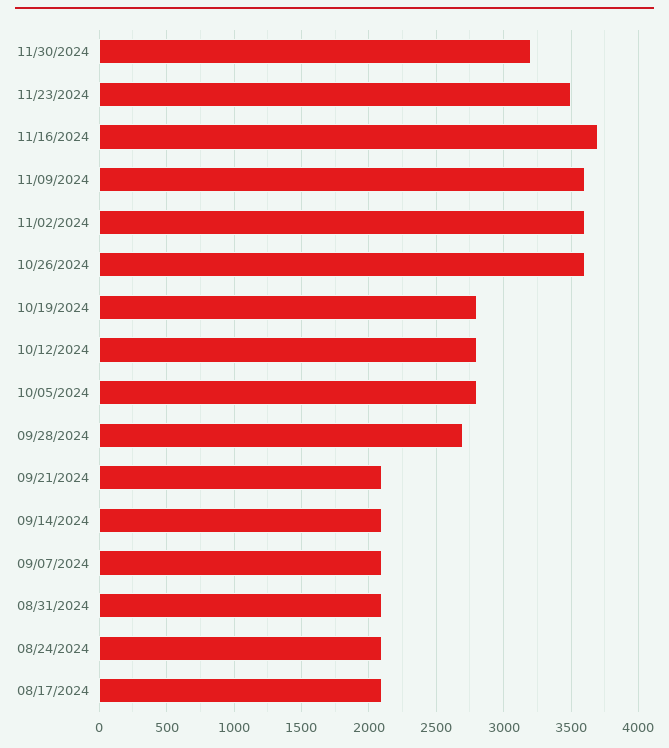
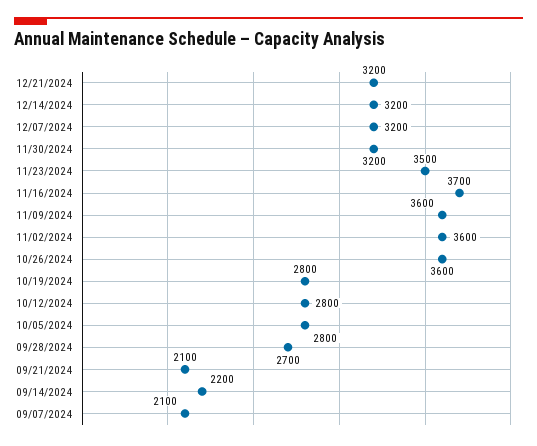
09/14/2024: 2100 -> 2200
08/31/2024: 2100 -> none
08/24/2024: 2100 -> none
08/17/2024: 2100 -> none
12/21/2024: none -> 3200
12/14/2024: none -> 3200
12/07/2024: none -> 3200

